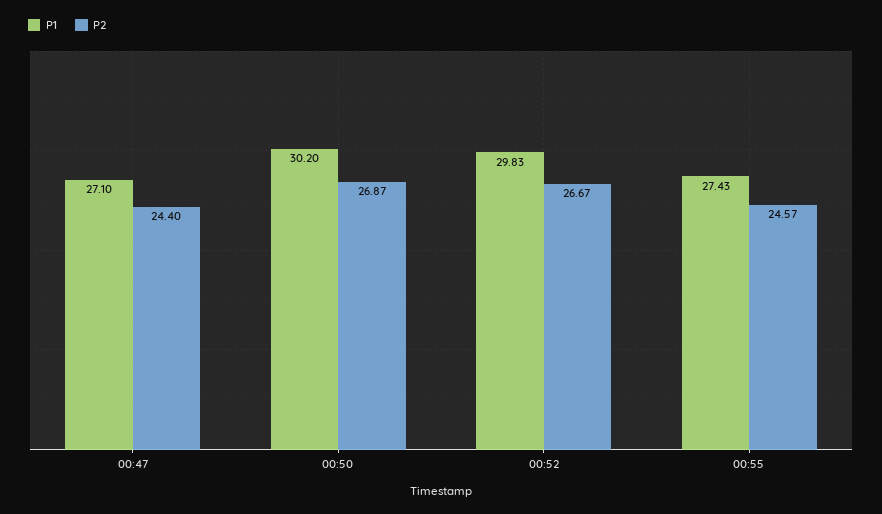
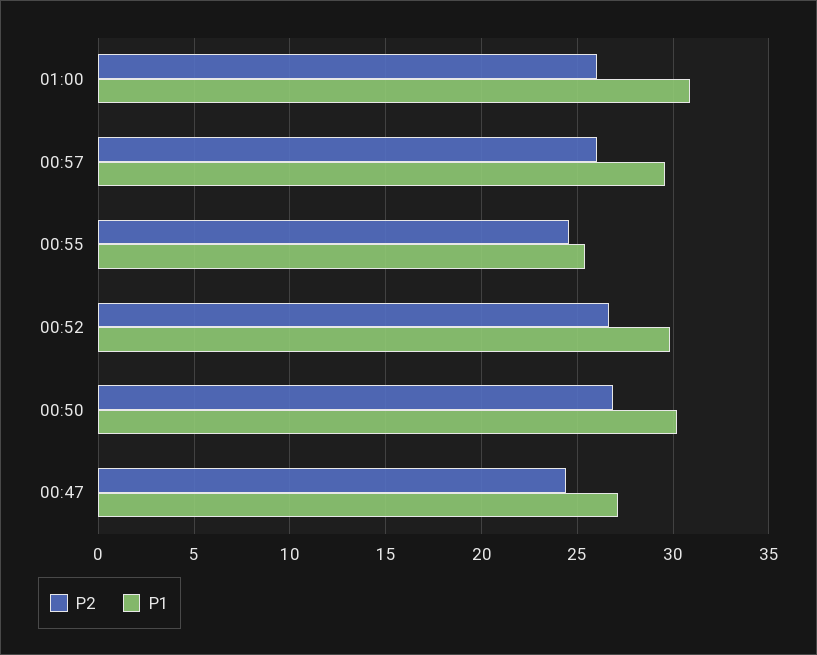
P1, 00:55: 27.43 -> 25.5
P2, 01:00: none -> 26
P1, 01:00: none -> 31
P2, 00:57: none -> 26
P1, 00:57: none -> 29.5

